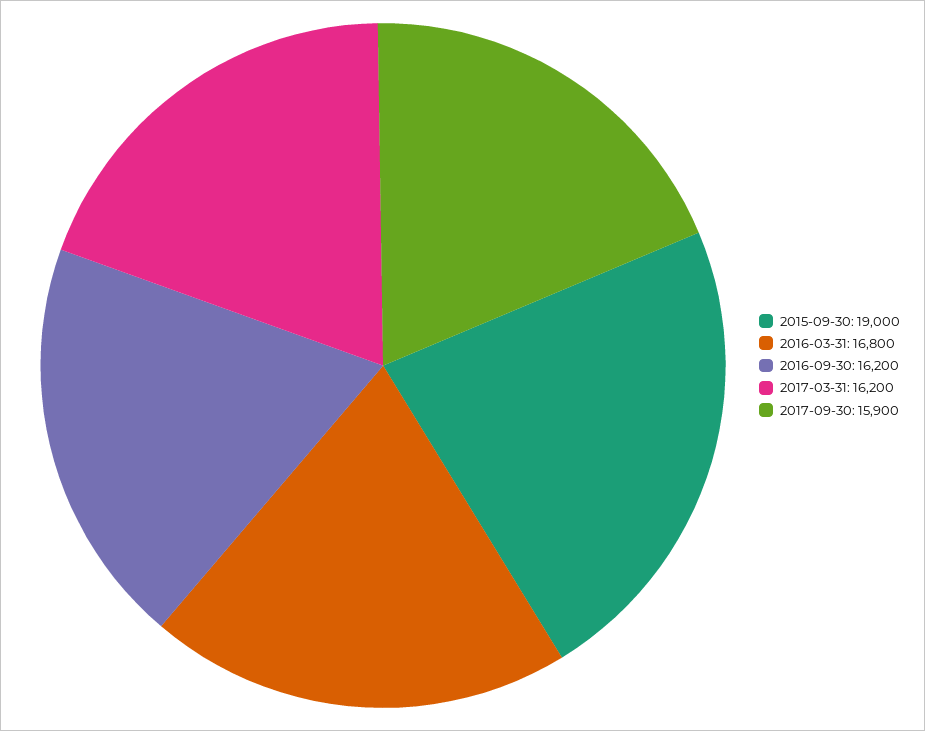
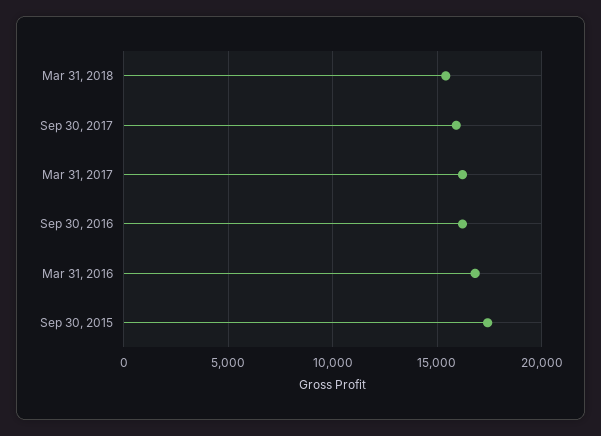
2015-09-30: 19000 -> 17500
Mar 31, 2018: none -> 15500

